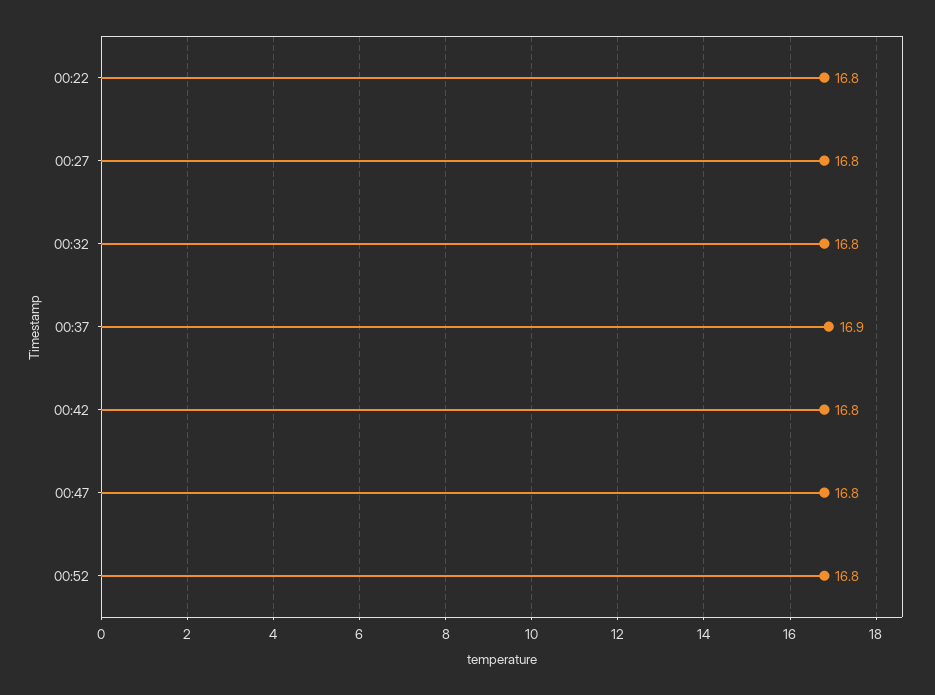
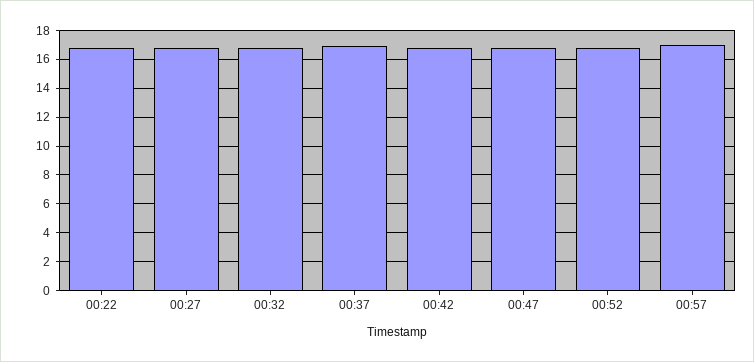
00:57: none -> 17

